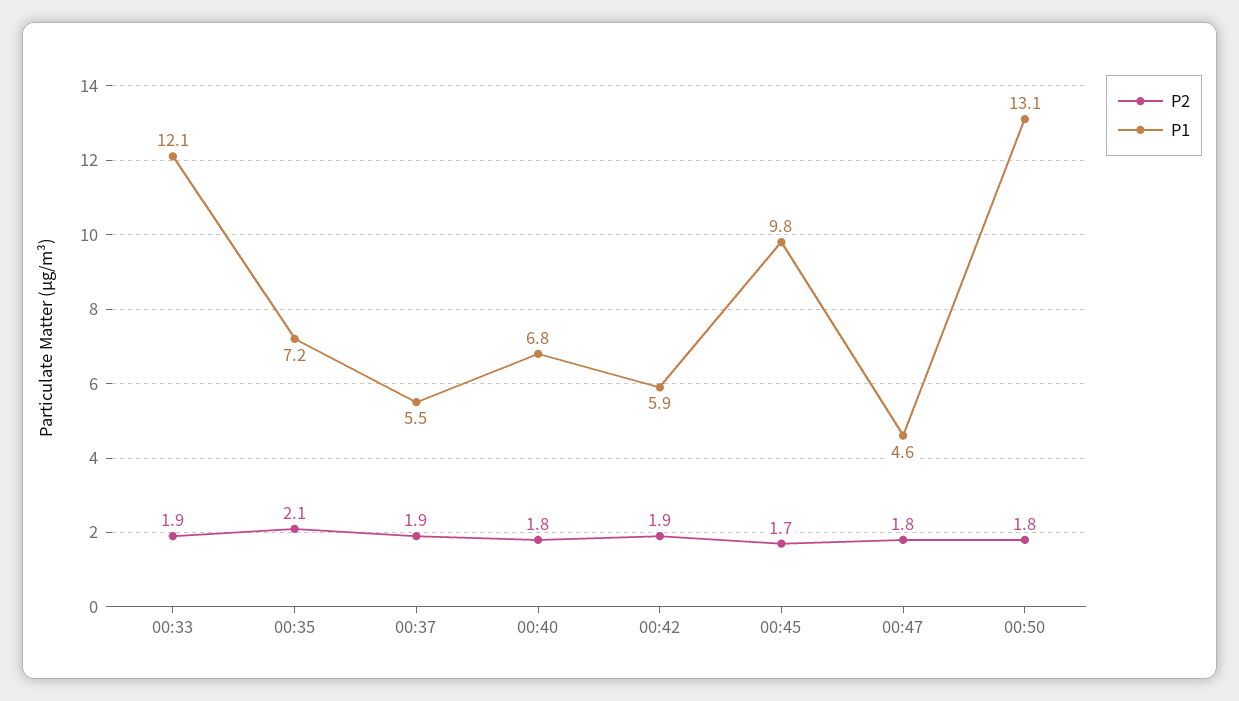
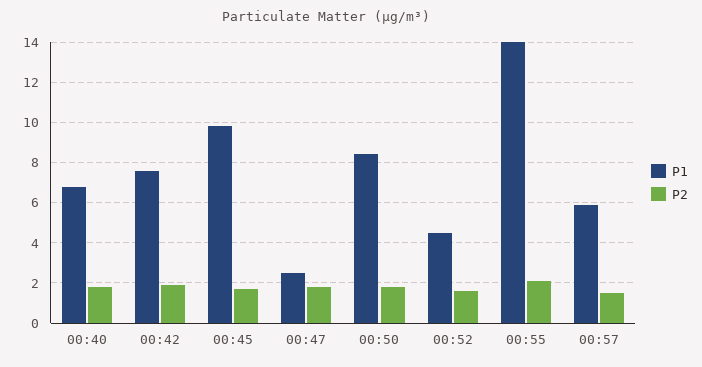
P2, 00:33: 1.9 -> none
P1, 00:33: 12.1 -> none
P2, 00:35: 2.1 -> none
P1, 00:35: 7.2 -> none
P2, 00:37: 1.9 -> none
P1, 00:37: 5.5 -> none
P1, 00:42: 5.9 -> 7.5
P1, 00:47: 4.6 -> 2.5
P1, 00:50: 13.1 -> 8.5
P1, 00:52: none -> 4.5
P2, 00:52: none -> 1.5
P1, 00:55: none -> 14
P2, 00:55: none -> 2
P1, 00:57: none -> 6
P2, 00:57: none -> 1.5

